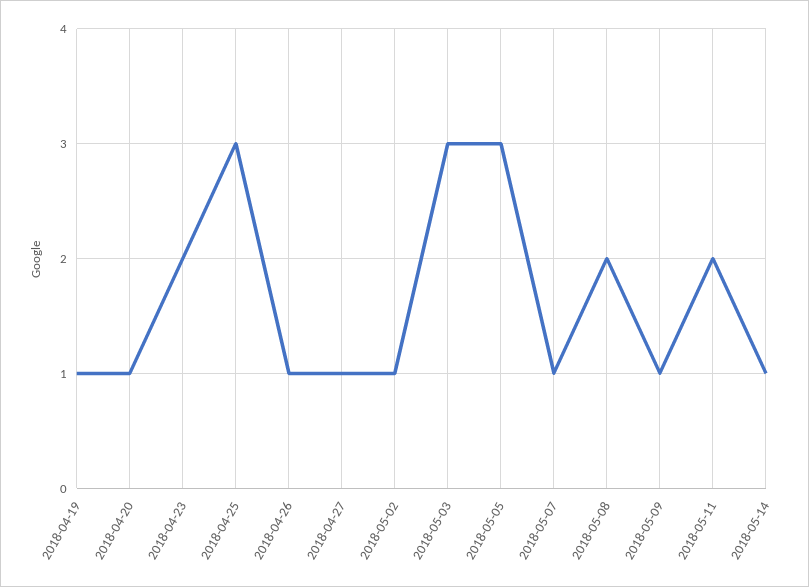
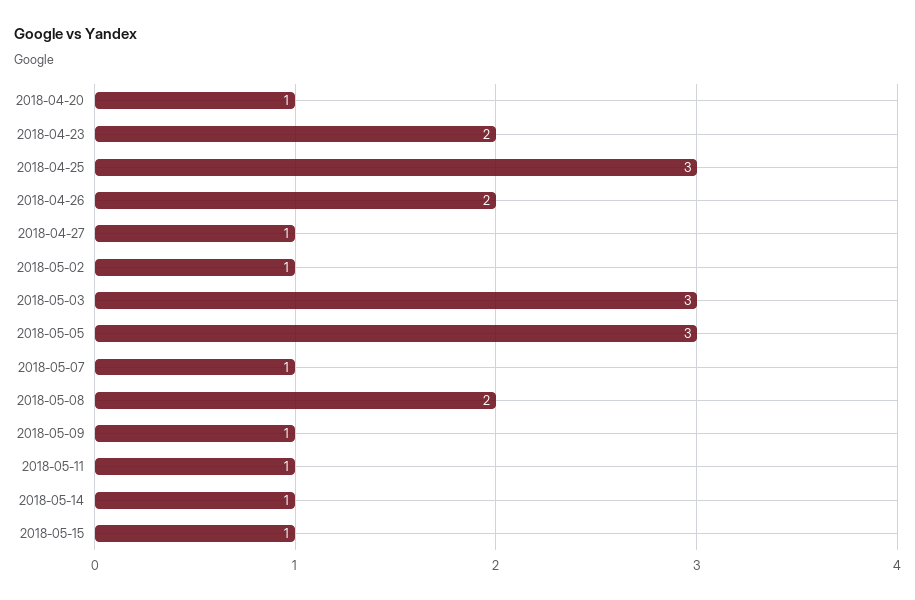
2018-04-19: 1 -> none
2018-04-26: 1 -> 2
2018-05-11: 2 -> 1
2018-05-15: none -> 1

